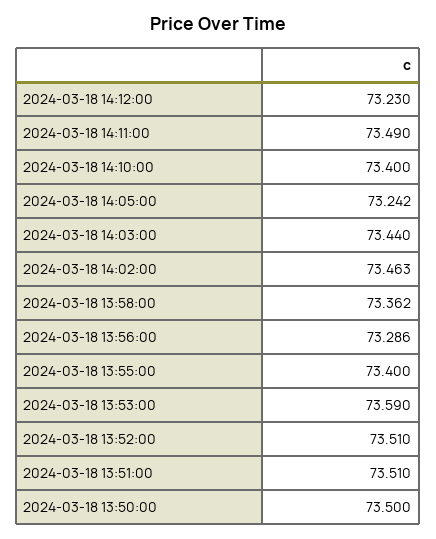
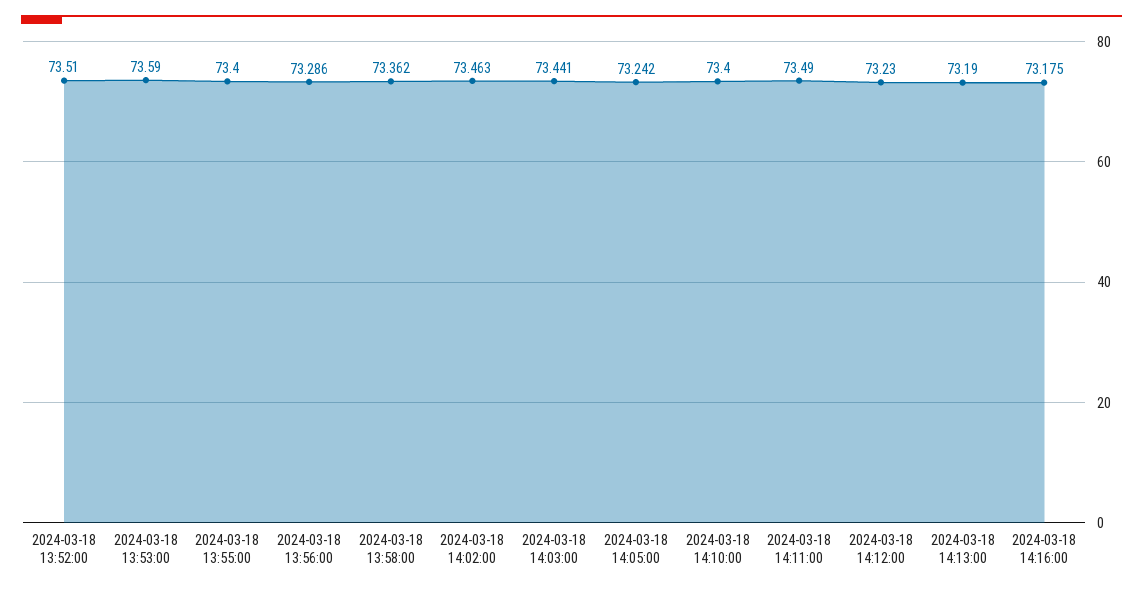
2024-03-18 14:03:00: 73.44 -> 73.441
2024-03-18 13:51:00: 73.51 -> none
2024-03-18 13:50:00: 73.5 -> none
2024-03-18 14:13:00: none -> 73.19
2024-03-18 14:16:00: none -> 73.175

